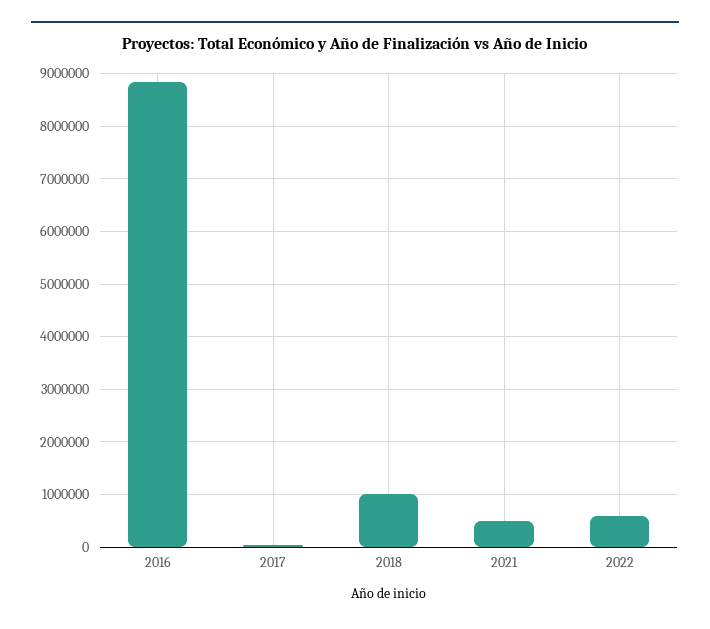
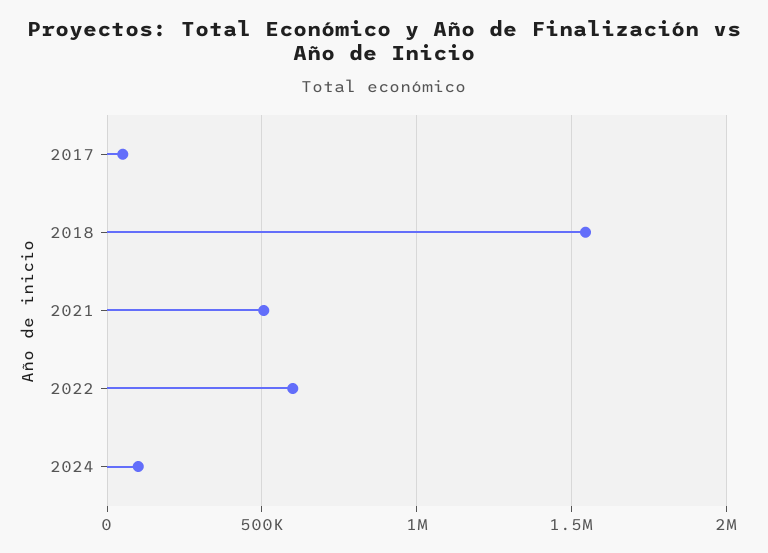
2016: 8800000 -> none
2018: 1000000 -> 1550000
2024: none -> 100000

